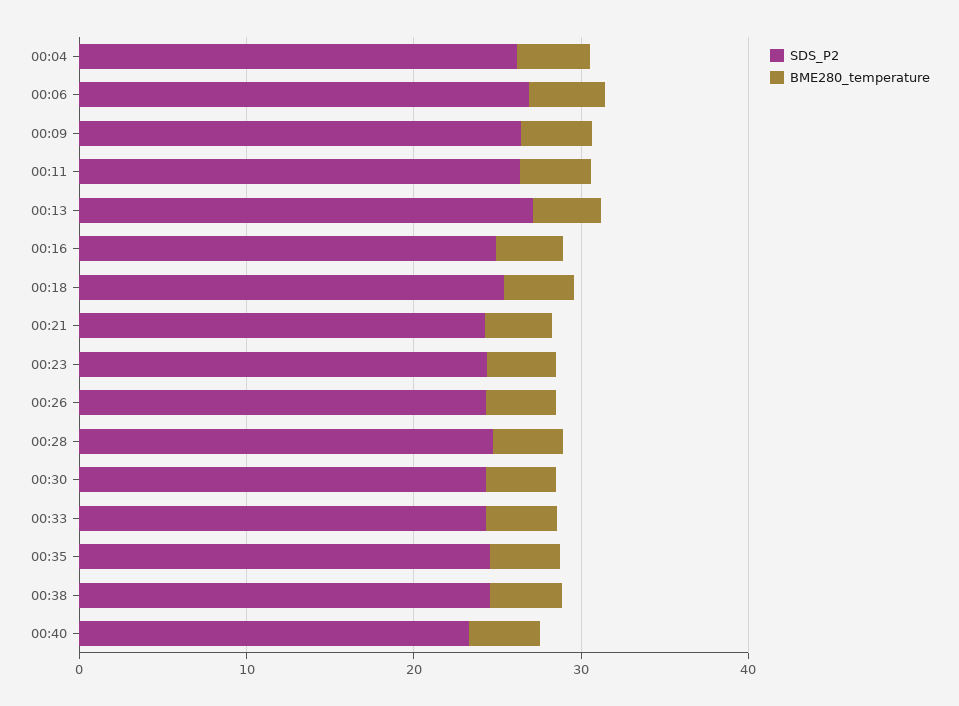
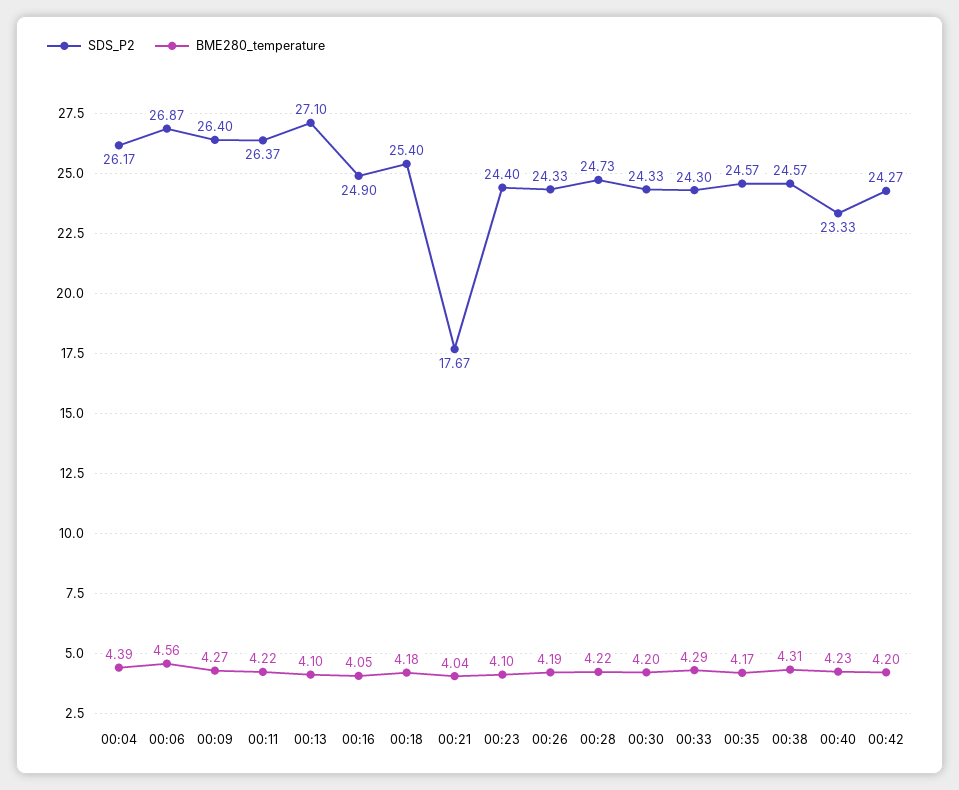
SDS_P2, 00:21: 24 -> 17.67
SDS_P2, 00:42: none -> 24.27
BME280_temperature, 00:42: none -> 4.2

